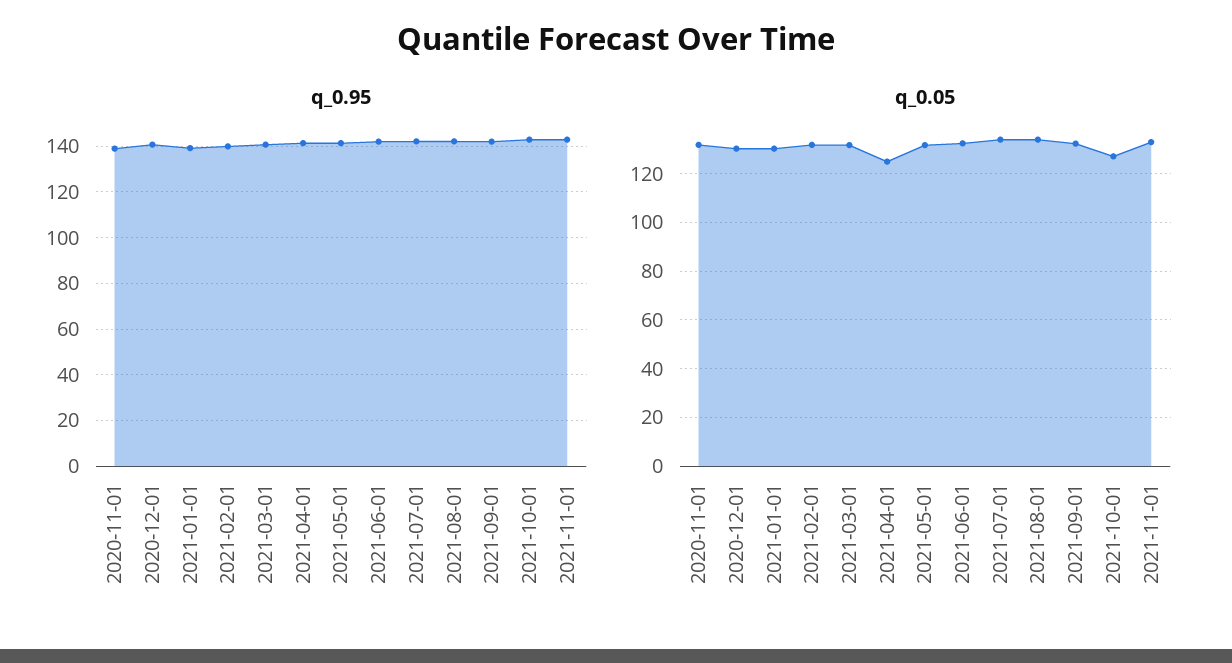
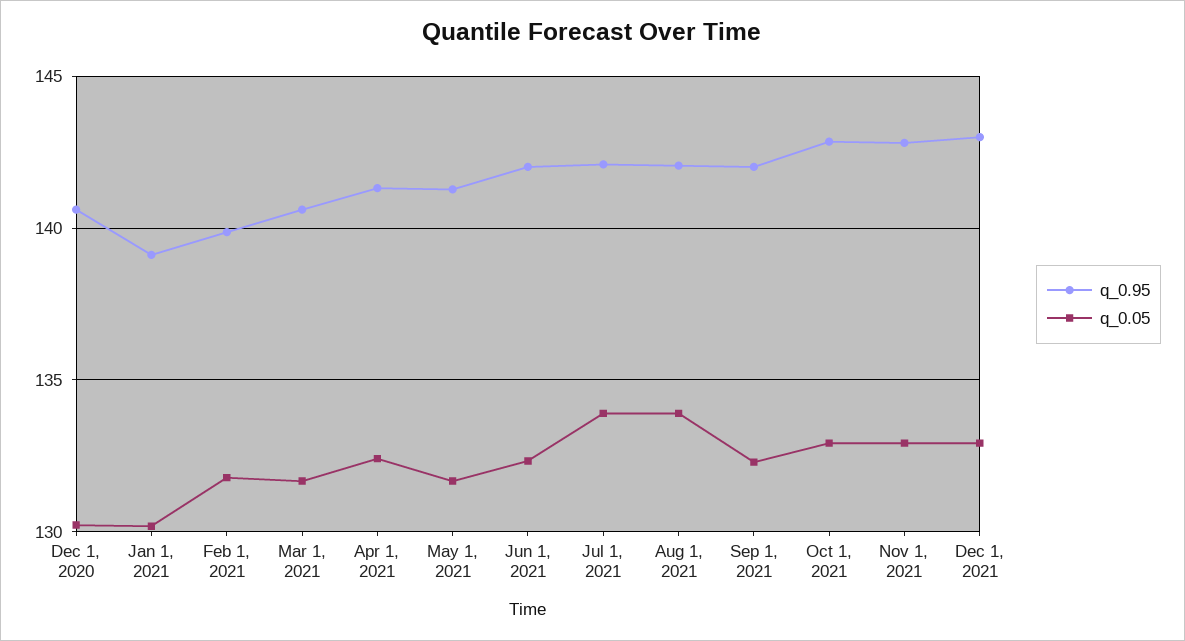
q_0.95, 2020-11-01: 140 -> none
q_0.05, 2020-11-01: 132.5 -> none
q_0.05, 2021-04-01: 125 -> 132.5
q_0.05, 2021-10-01: 127.5 -> 133
q_0.95, Dec 1, 2021: none -> 143
q_0.05, Dec 1, 2021: none -> 133

